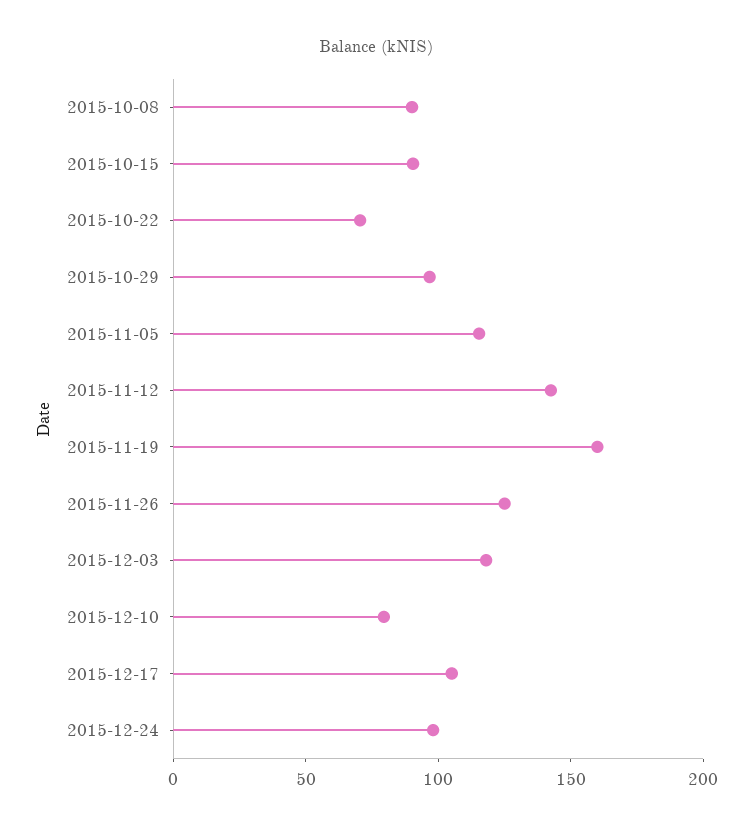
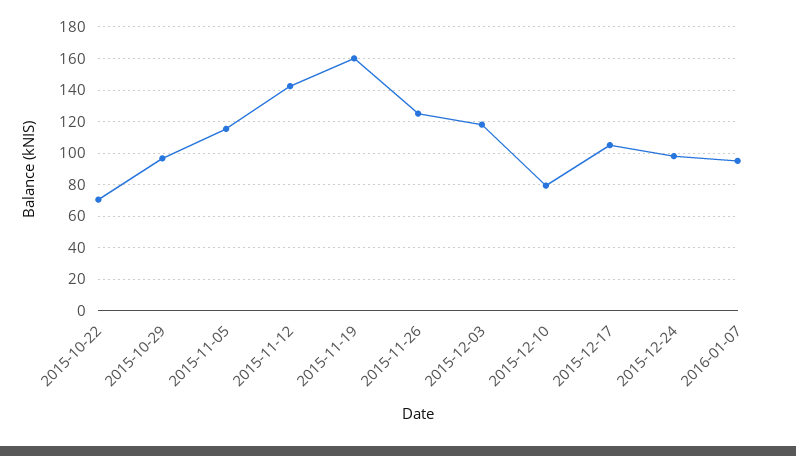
2015-10-08: 90 -> none
2015-10-15: 90 -> none
2016-01-07: none -> 95

